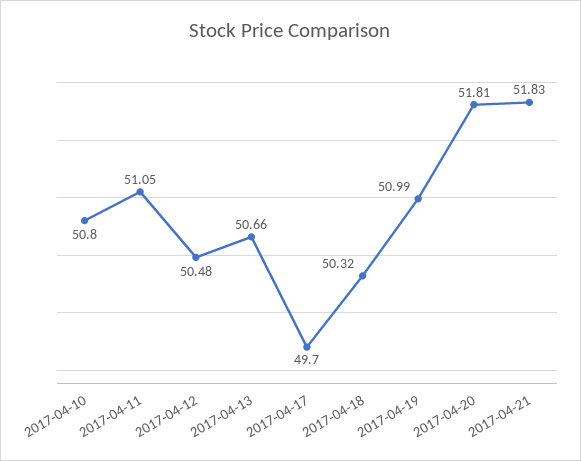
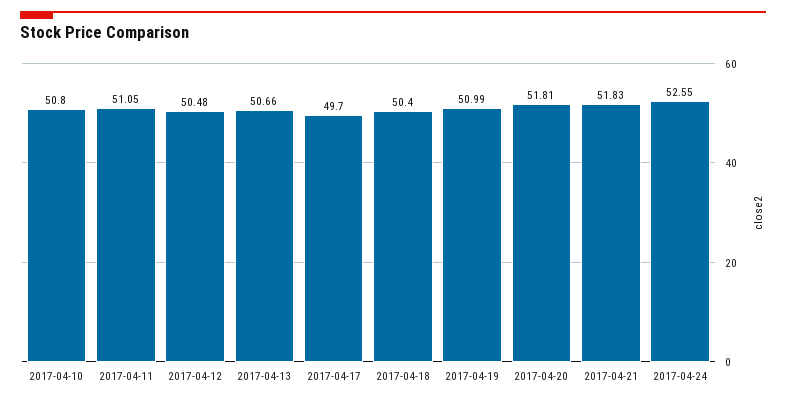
2017-04-18: 50.32 -> 50.4
2017-04-24: none -> 52.55

